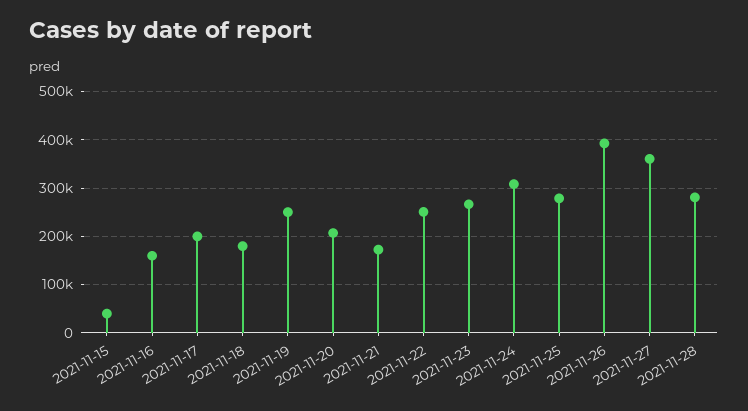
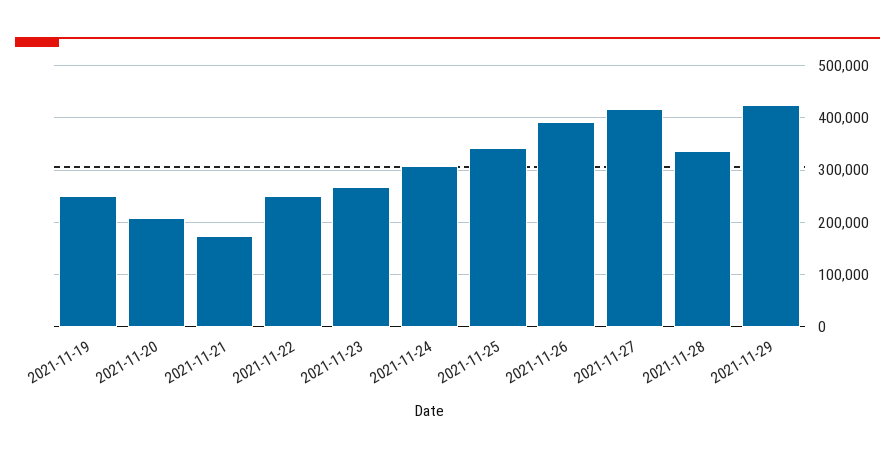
2021-11-15: 40000 -> none
2021-11-16: 160000 -> none
2021-11-17: 200000 -> none
2021-11-18: 180000 -> none
2021-11-25: 280000 -> 340000
2021-11-27: 360000 -> 420000
2021-11-28: 280000 -> 340000
2021-11-29: none -> 420000

